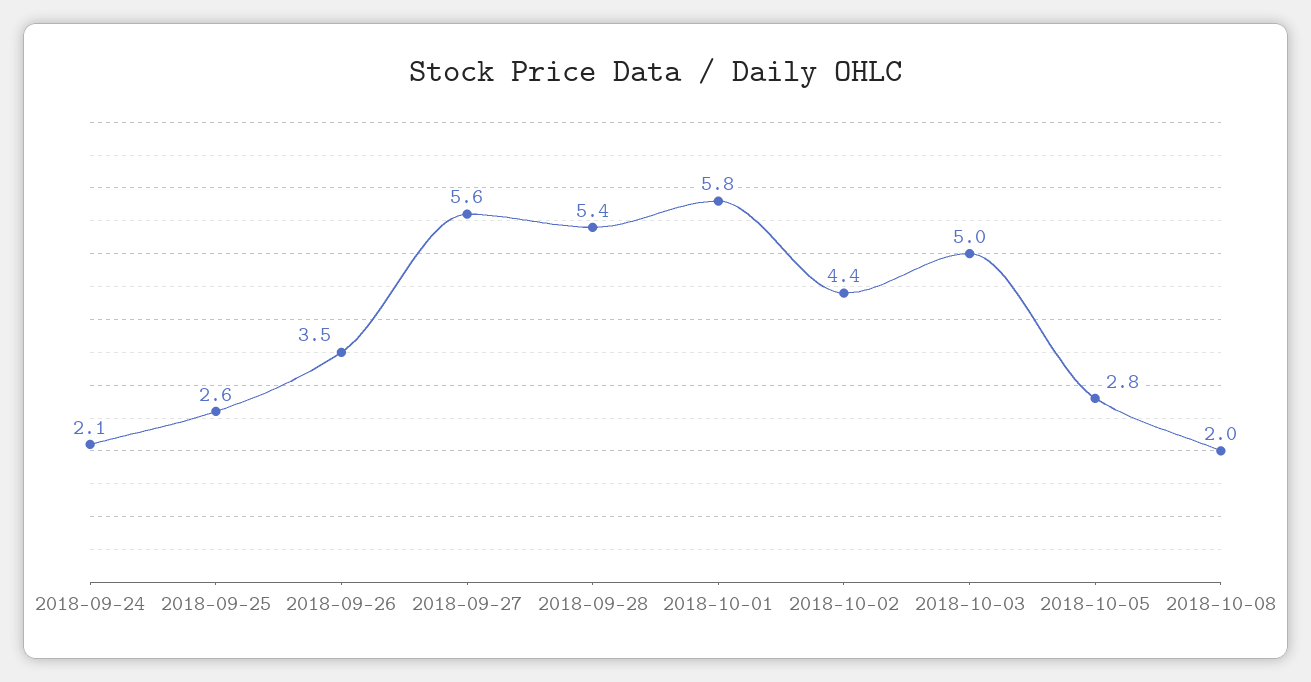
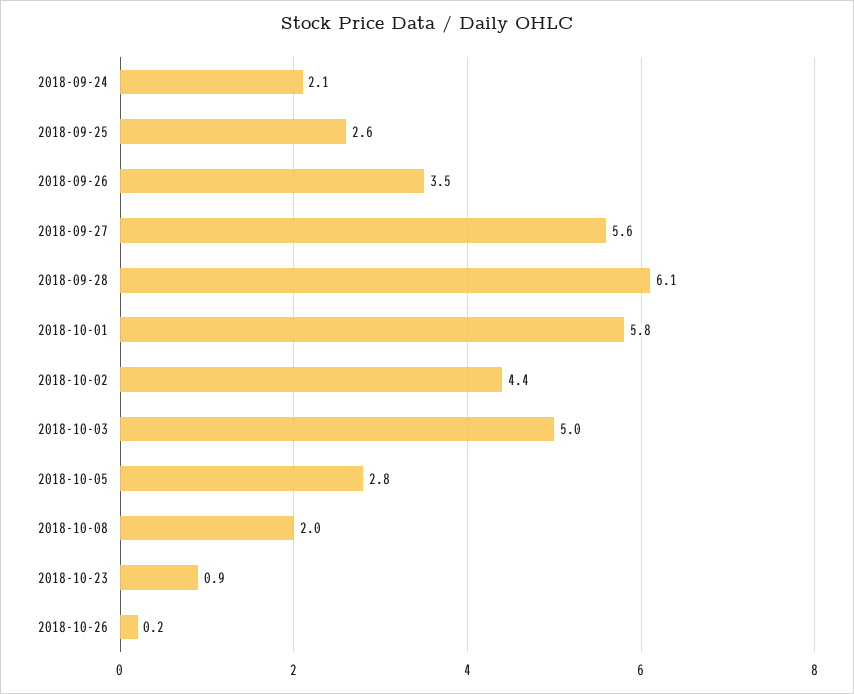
2018-09-28: 5.4 -> 6.1
2018-10-23: none -> 0.9
2018-10-26: none -> 0.2

